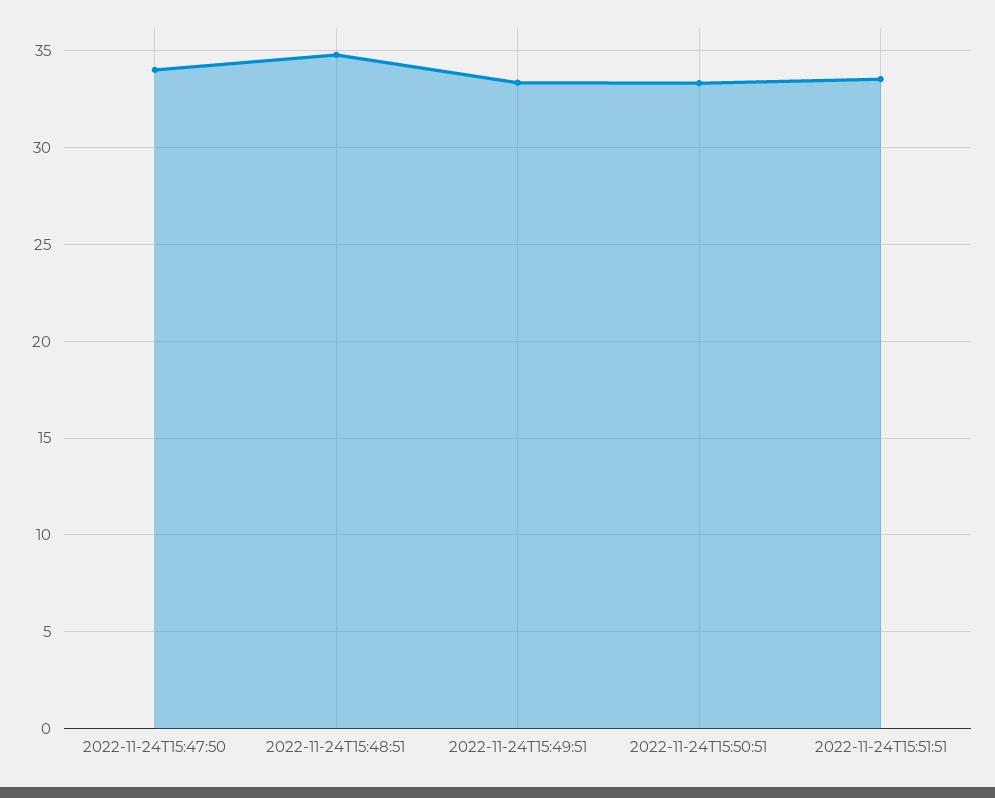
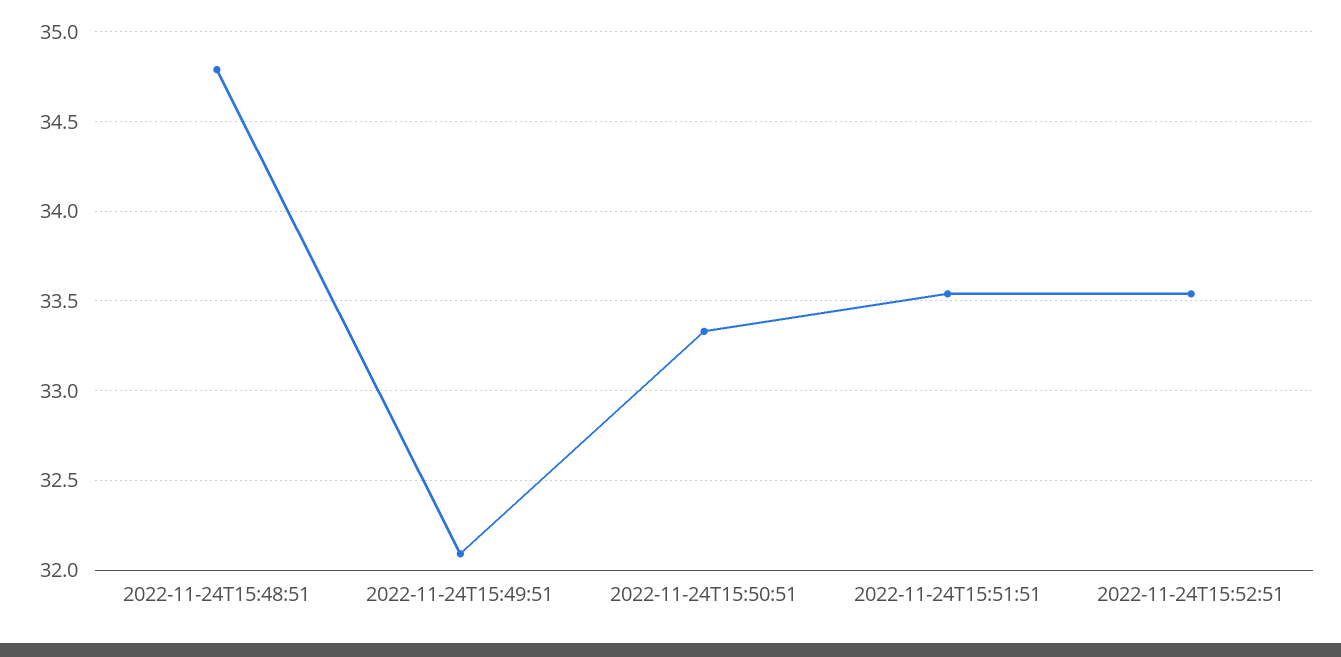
2022-11-24T15:47:50: 34 -> none
2022-11-24T15:49:51: 33.5 -> 32.1
2022-11-24T15:52:51: none -> 33.55

